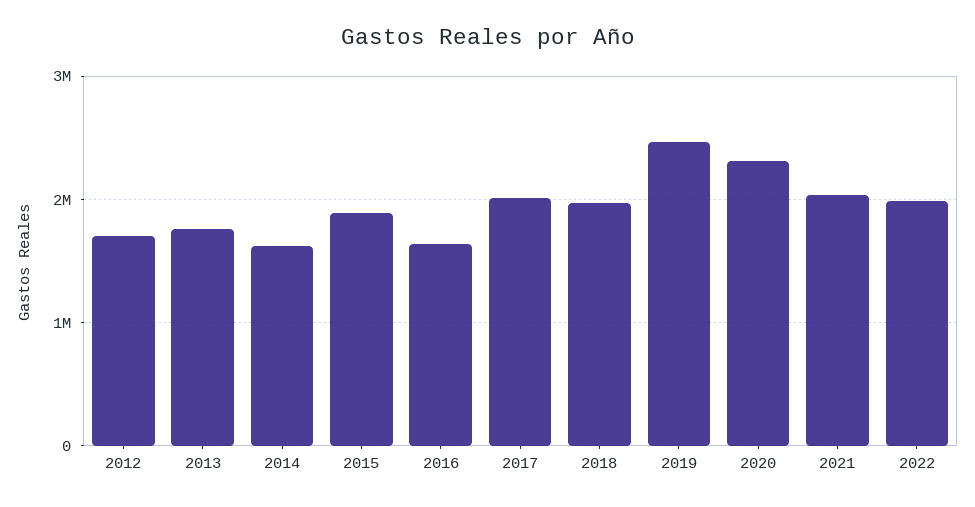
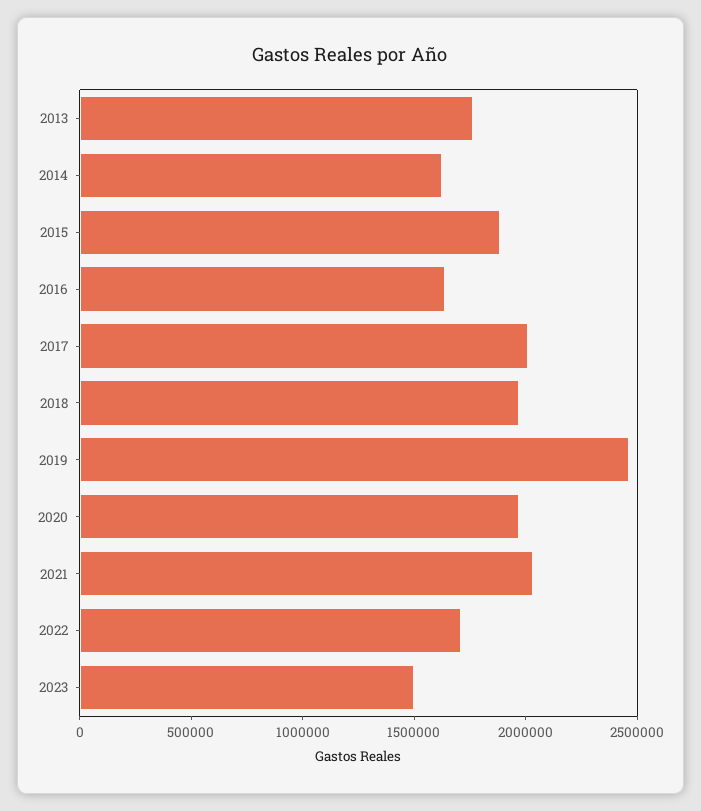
2012: 1700000 -> none
2020: 2300000 -> 2000000
2022: 2000000 -> 1700000
2023: none -> 1500000

